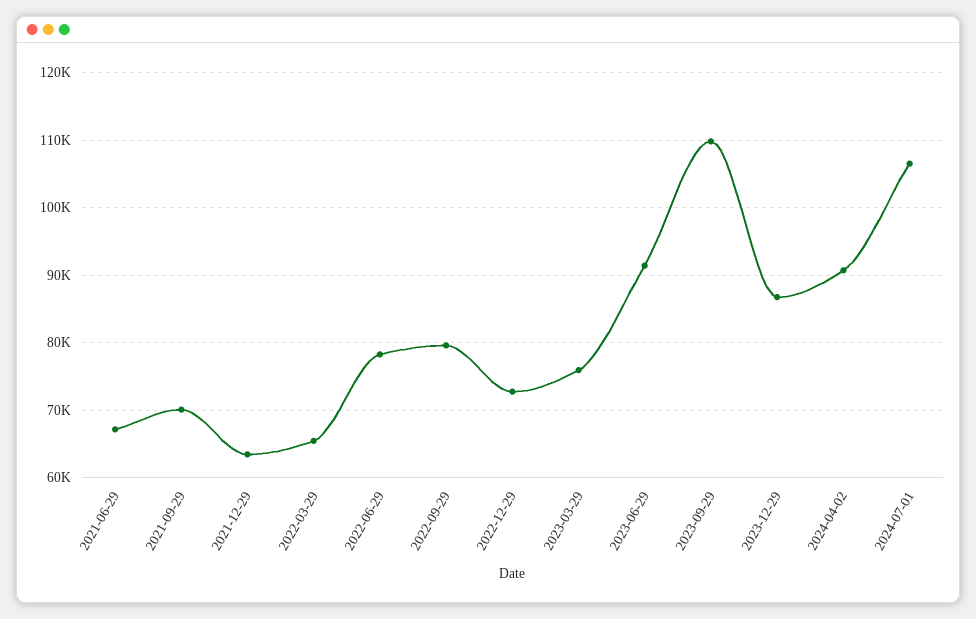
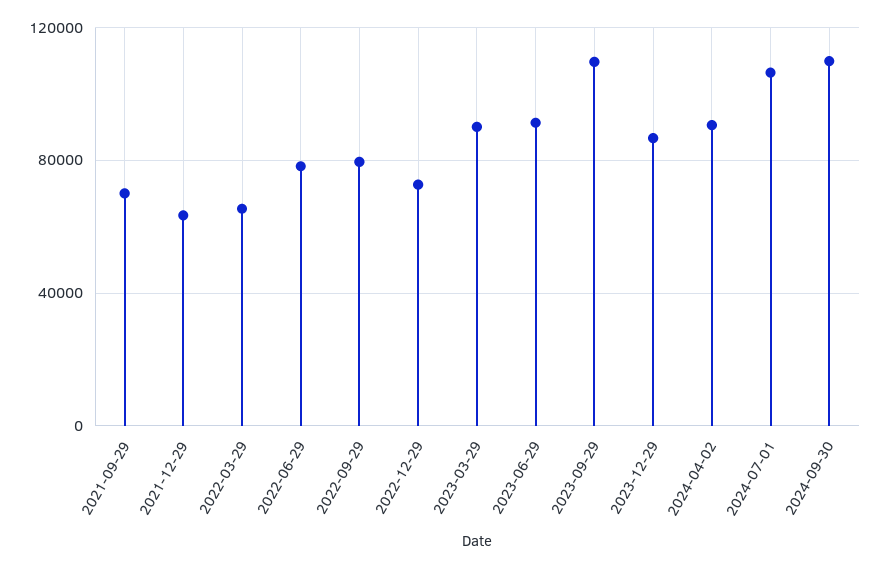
2021-06-29: 67000 -> none
2023-03-29: 76000 -> 90000
2024-09-30: none -> 110000

